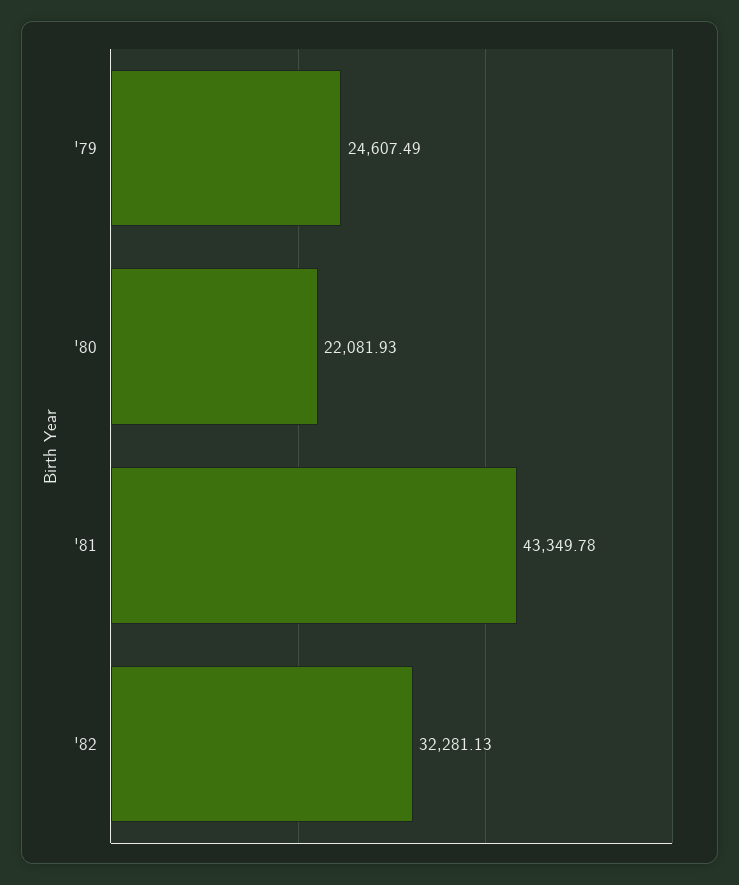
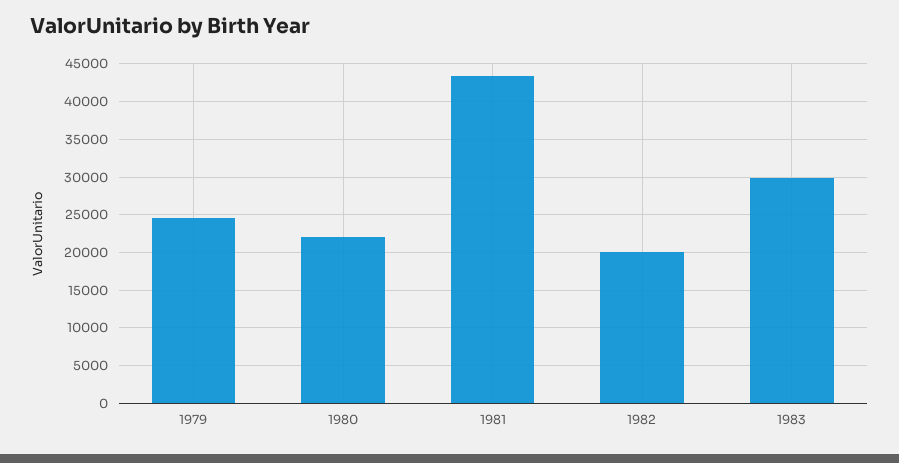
'82: 32281.13 -> 20000
1983: none -> 30000

